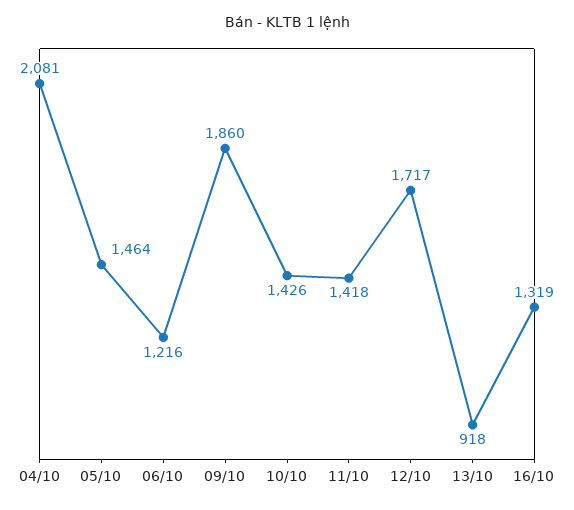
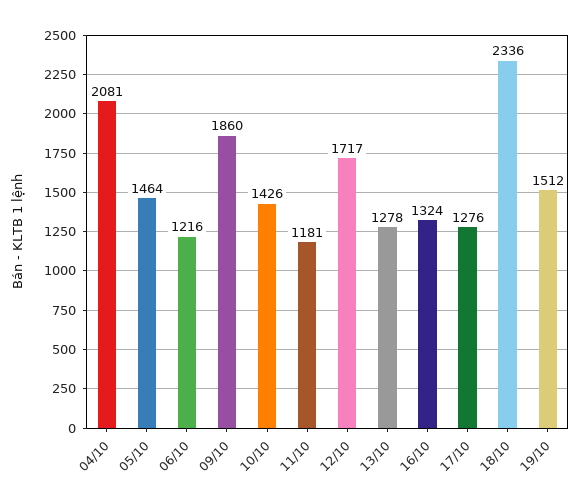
11/10: 1418 -> 1181
13/10: 918 -> 1278
16/10: 1319 -> 1324
17/10: none -> 1276
18/10: none -> 2336
19/10: none -> 1512

